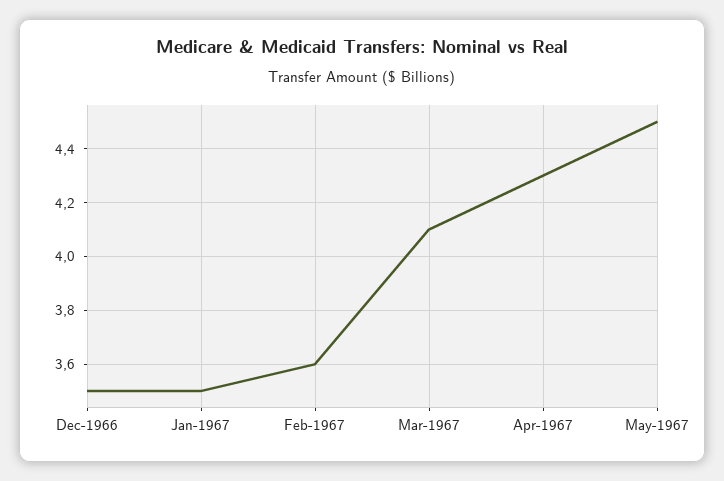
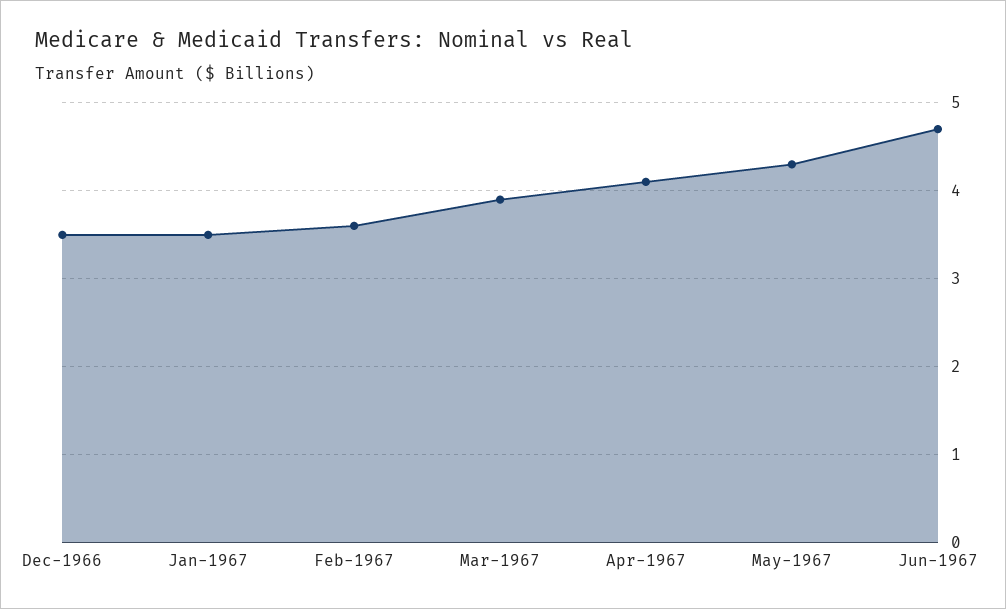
Mar-1967: 4.1 -> 3.9
Apr-1967: 4.3 -> 4.1
May-1967: 4.5 -> 4.3
Jun-1967: none -> 4.7

